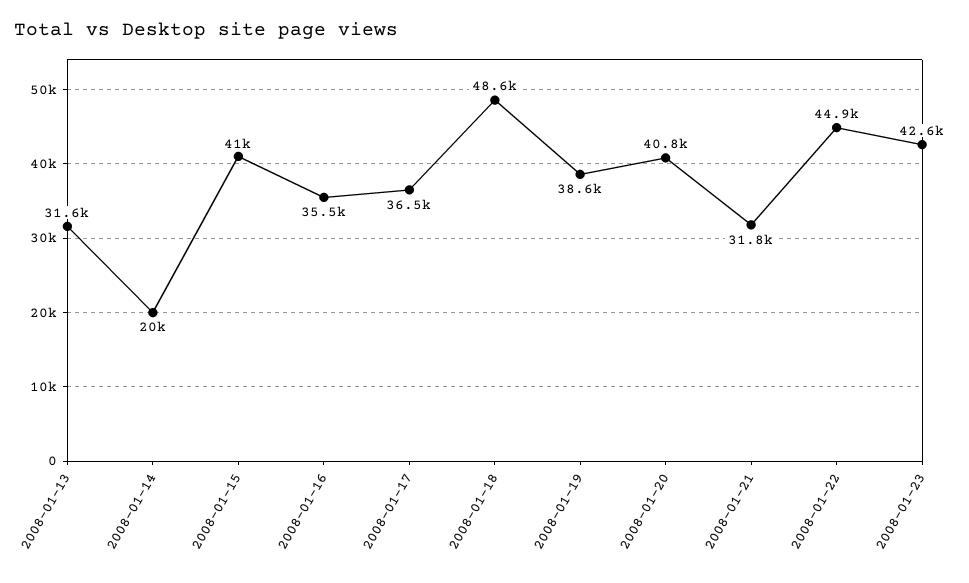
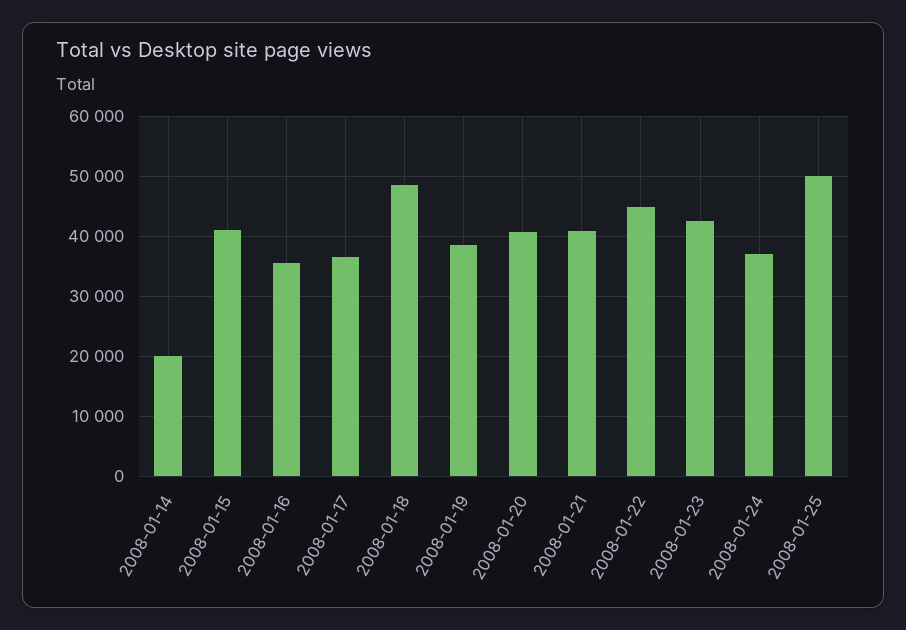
2008-01-13: 31600 -> none
2008-01-21: 31800 -> 41000
2008-01-24: none -> 37000
2008-01-25: none -> 50000

